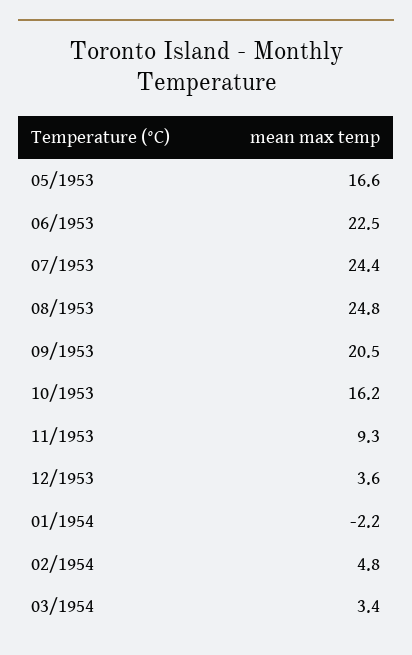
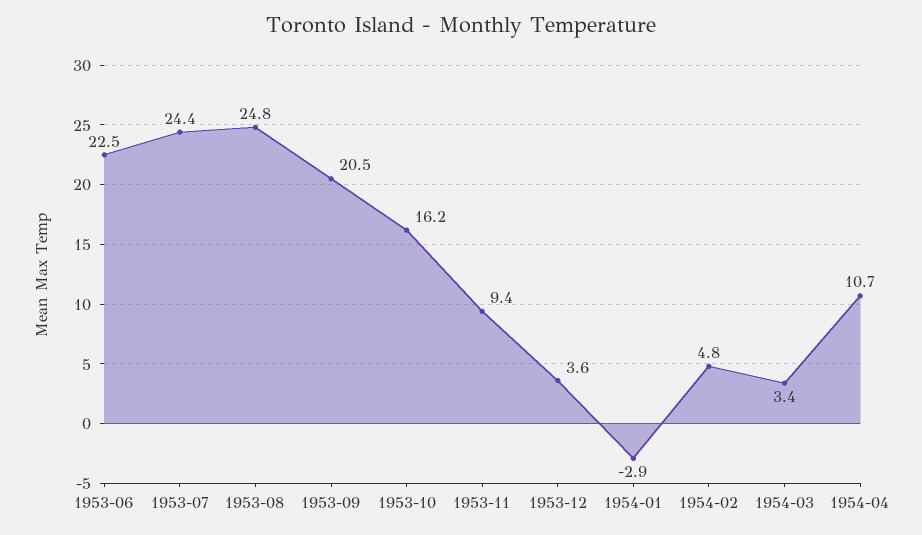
05/1953: 16.6 -> none
11/1953: 9.3 -> 9.4
01/1954: -2.2 -> -2.9
1954-04: none -> 10.7

